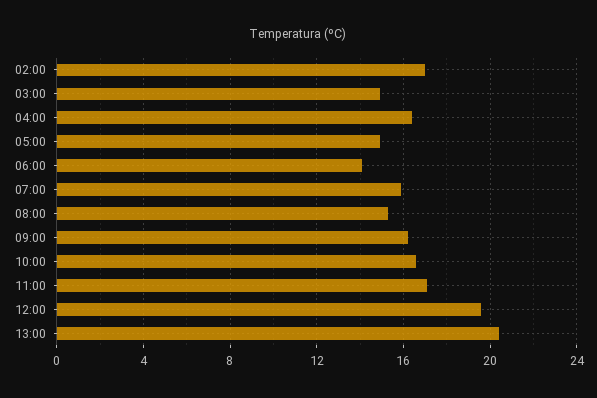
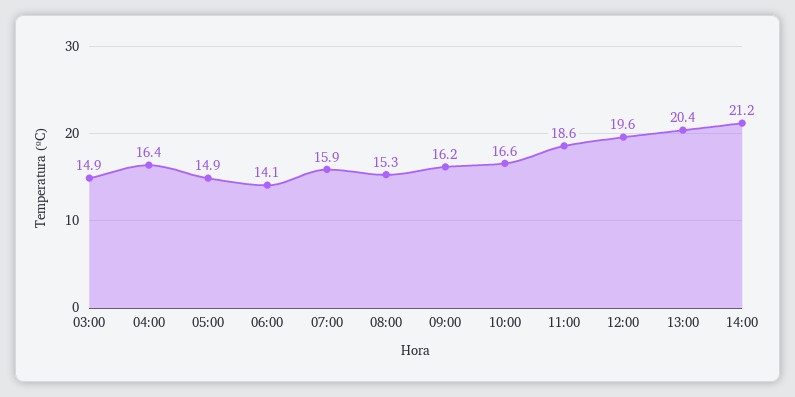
02:00: 17 -> none
11:00: 17 -> 18.6
14:00: none -> 21.2

